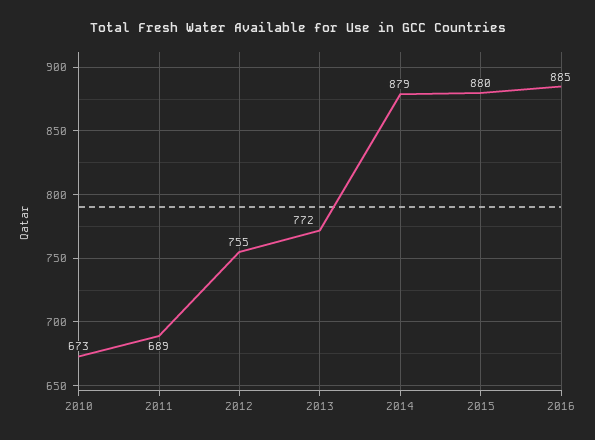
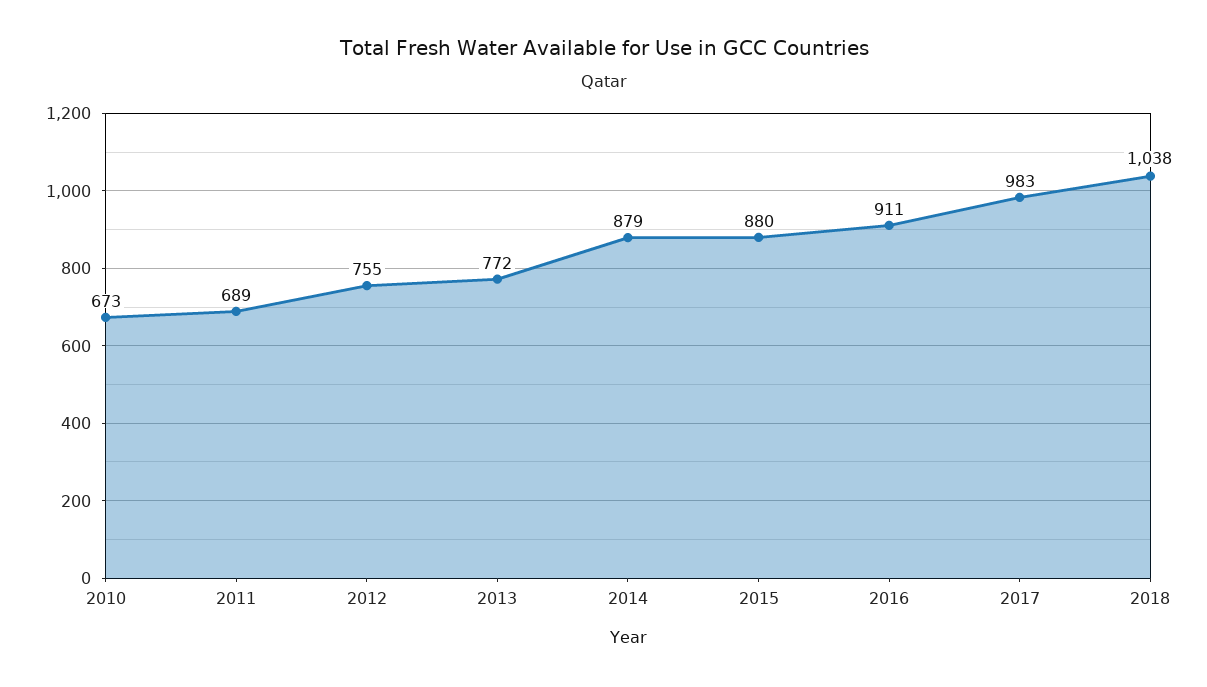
2016: 885 -> 911
2017: none -> 983
2018: none -> 1038

